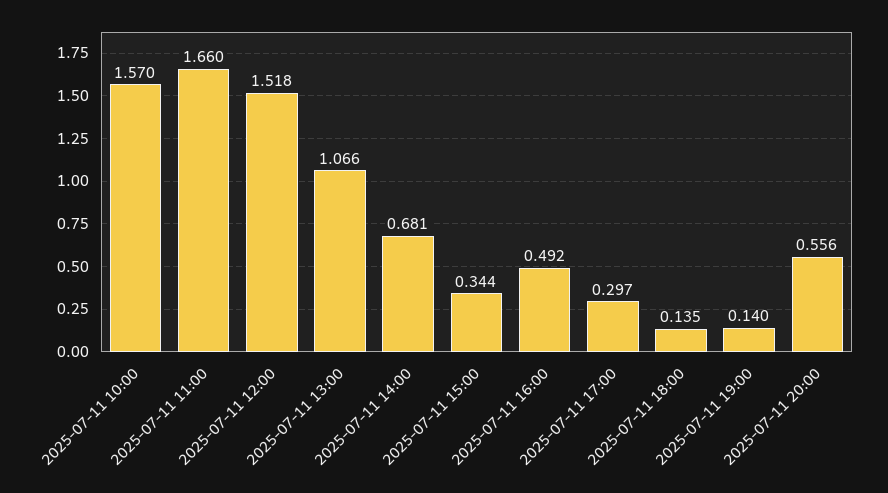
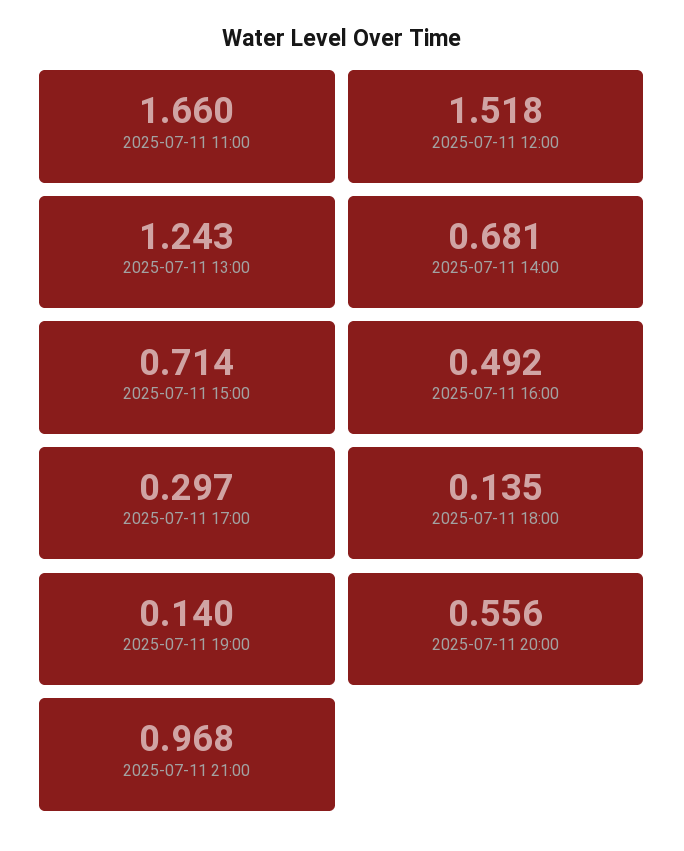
2025-07-11 10:00: 1.57 -> none
2025-07-11 13:00: 1.066 -> 1.243
2025-07-11 15:00: 0.344 -> 0.714
2025-07-11 21:00: none -> 0.968

